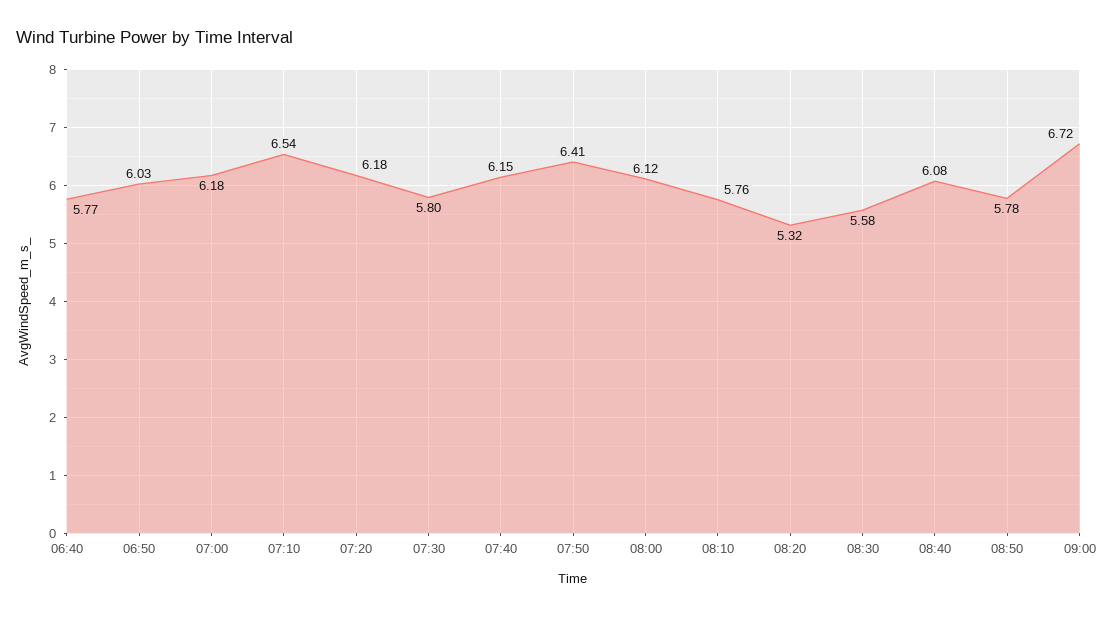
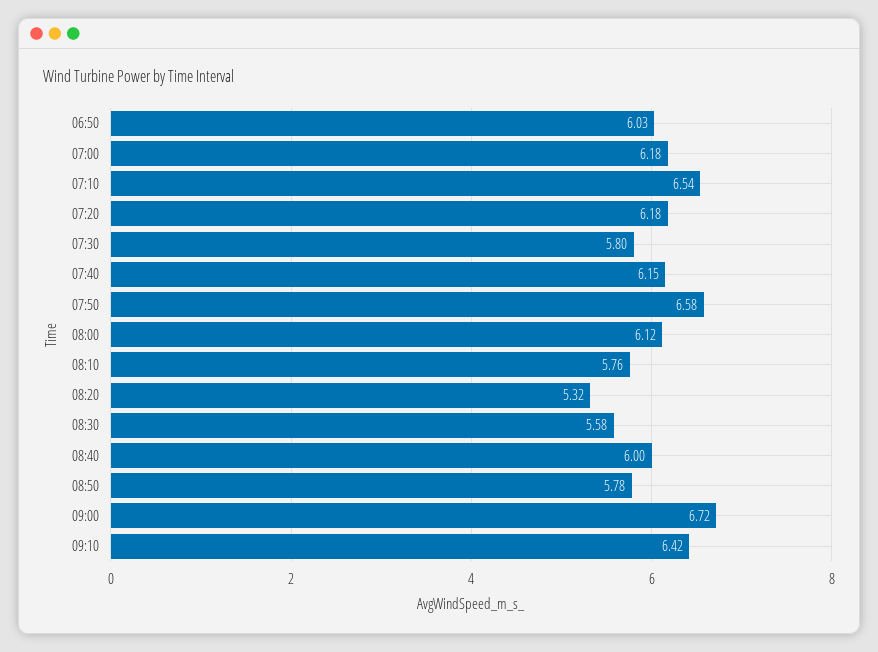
06:40: 5.77 -> none
07:50: 6.41 -> 6.58
08:40: 6.08 -> 6
09:10: none -> 6.42

